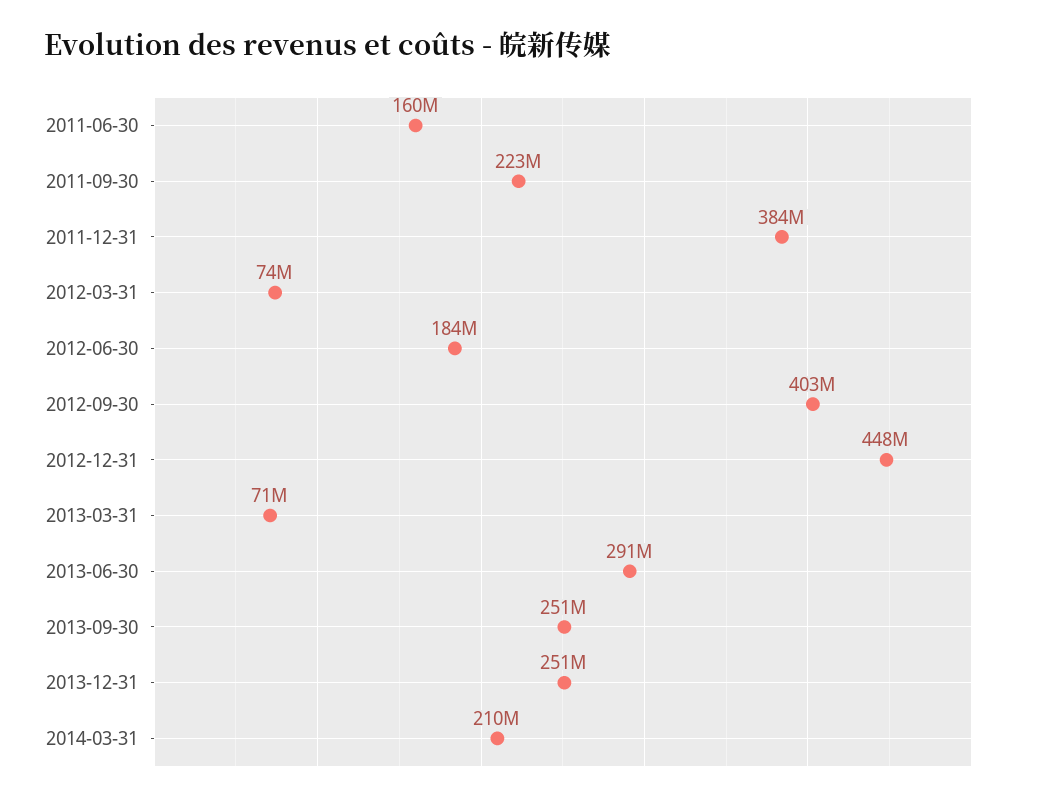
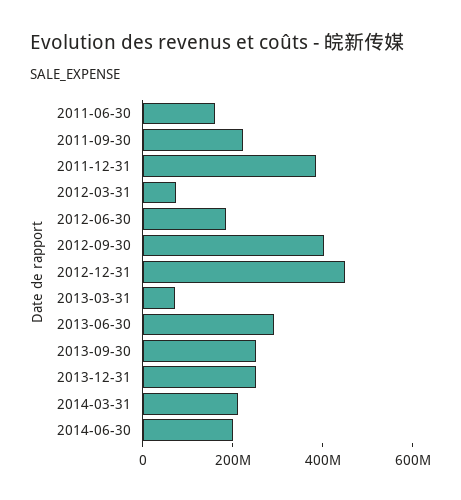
2014-06-30: none -> 200000000

